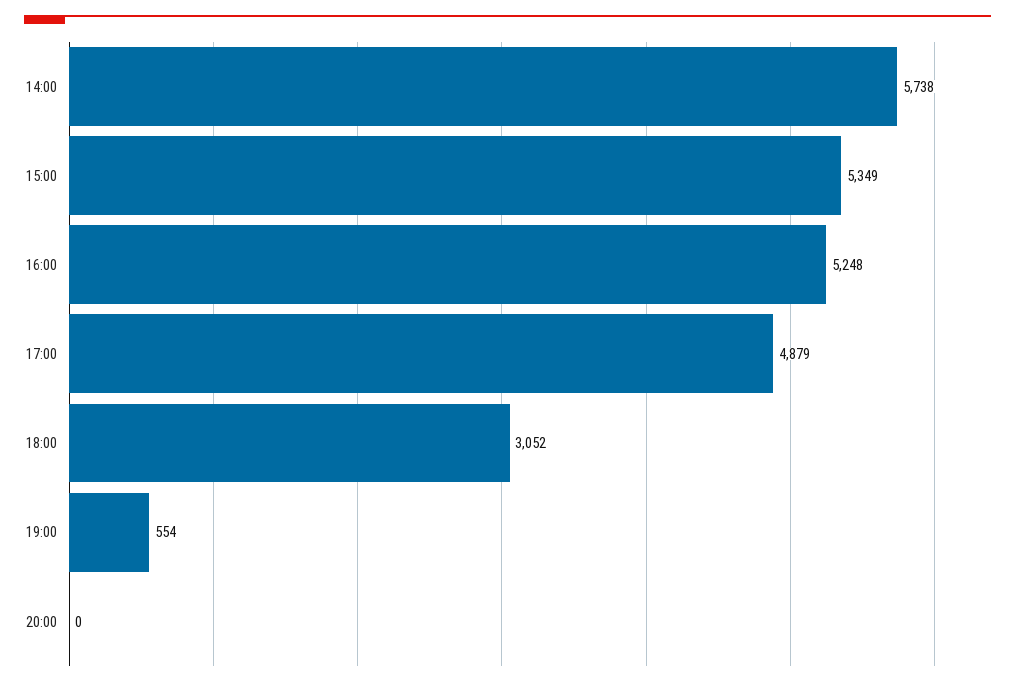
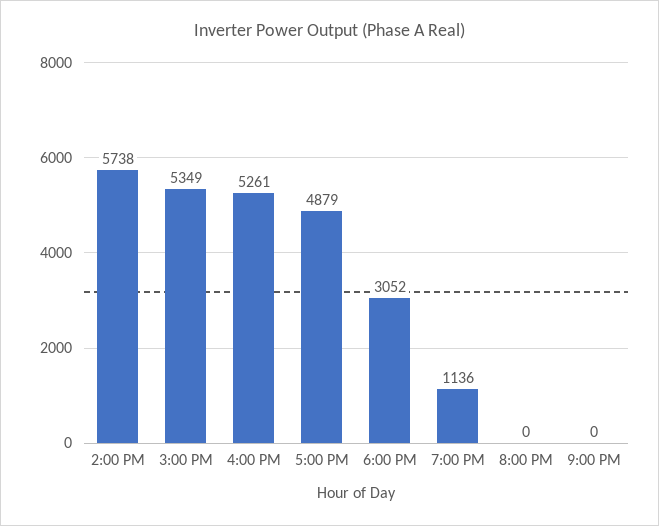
16:00: 5248 -> 5261
19:00: 554 -> 1136
9:00 PM: none -> 0

